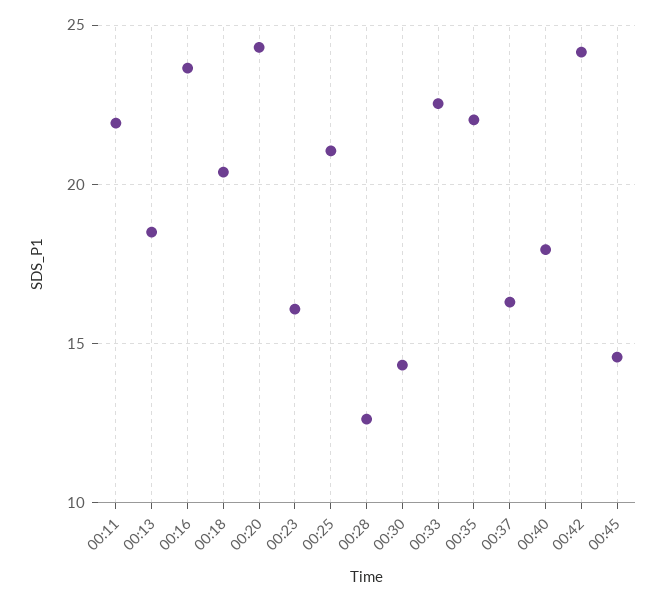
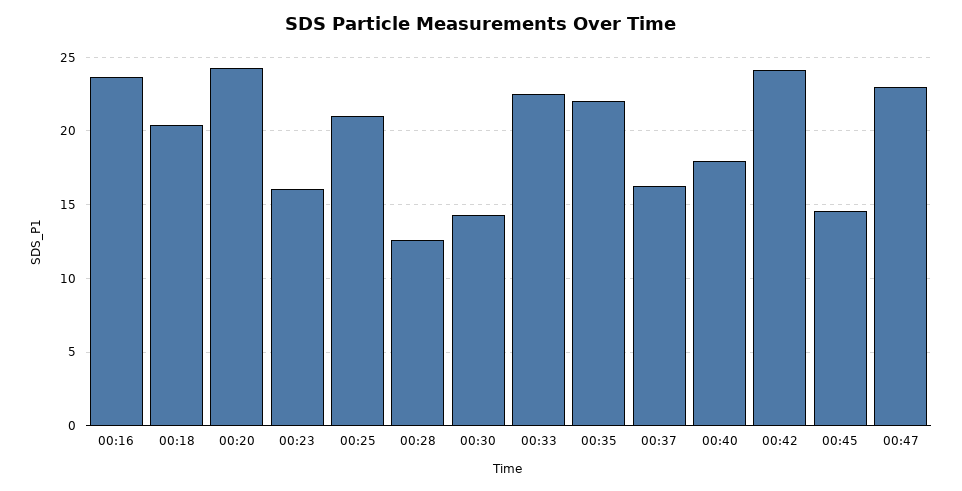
00:11: 22 -> none
00:13: 18.5 -> none
00:47: none -> 23

